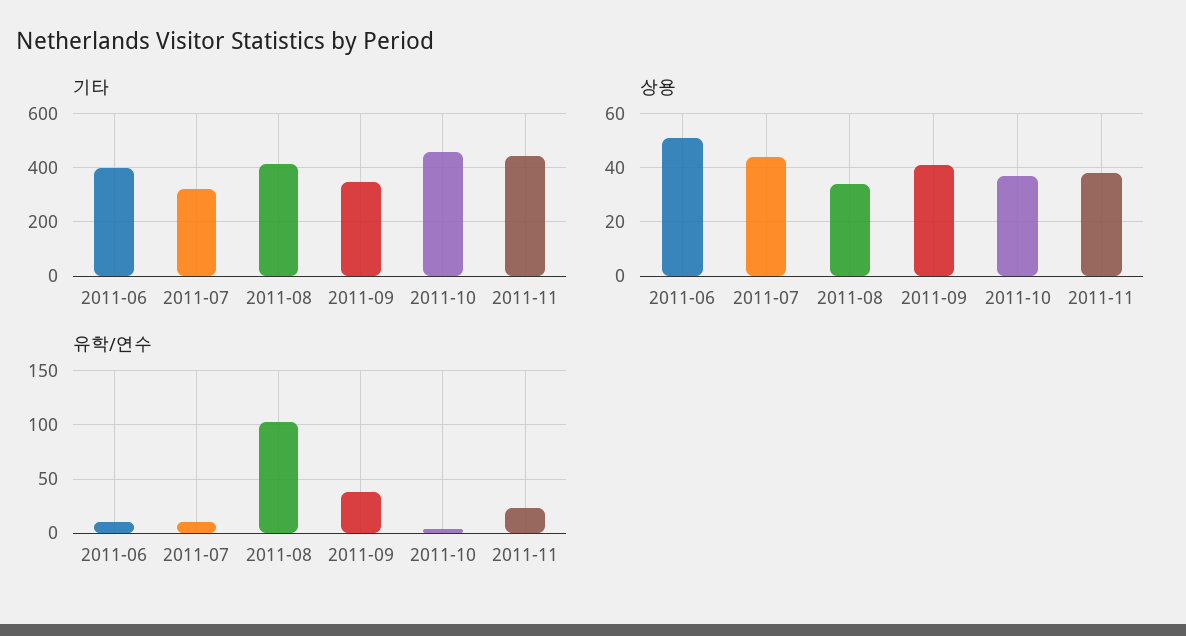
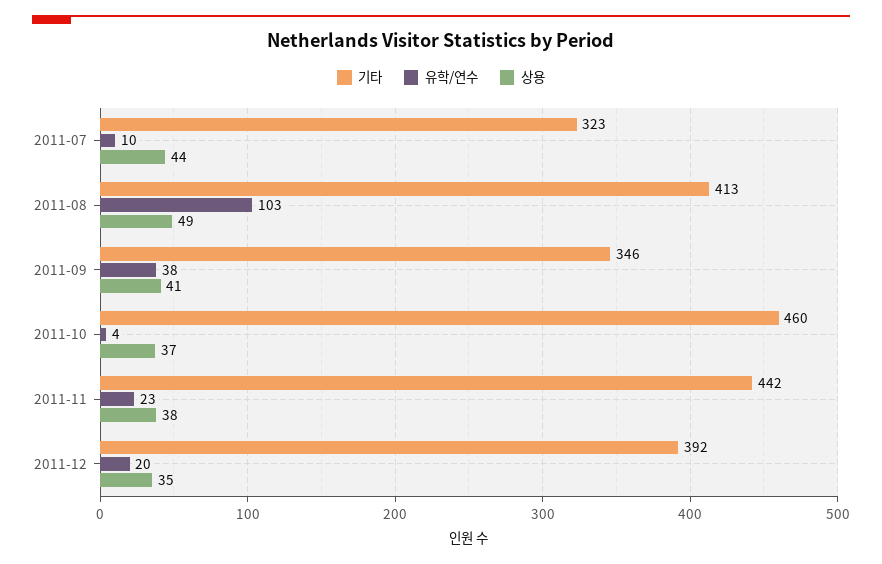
기타, 2011-06: 400 -> none
상용, 2011-06: 50 -> none
상용, 2011-08: 35 -> 49
유학/연수, 2011-06: 10 -> none
기타, 2011-12: none -> 392
유학/연수, 2011-12: none -> 20
상용, 2011-12: none -> 35

